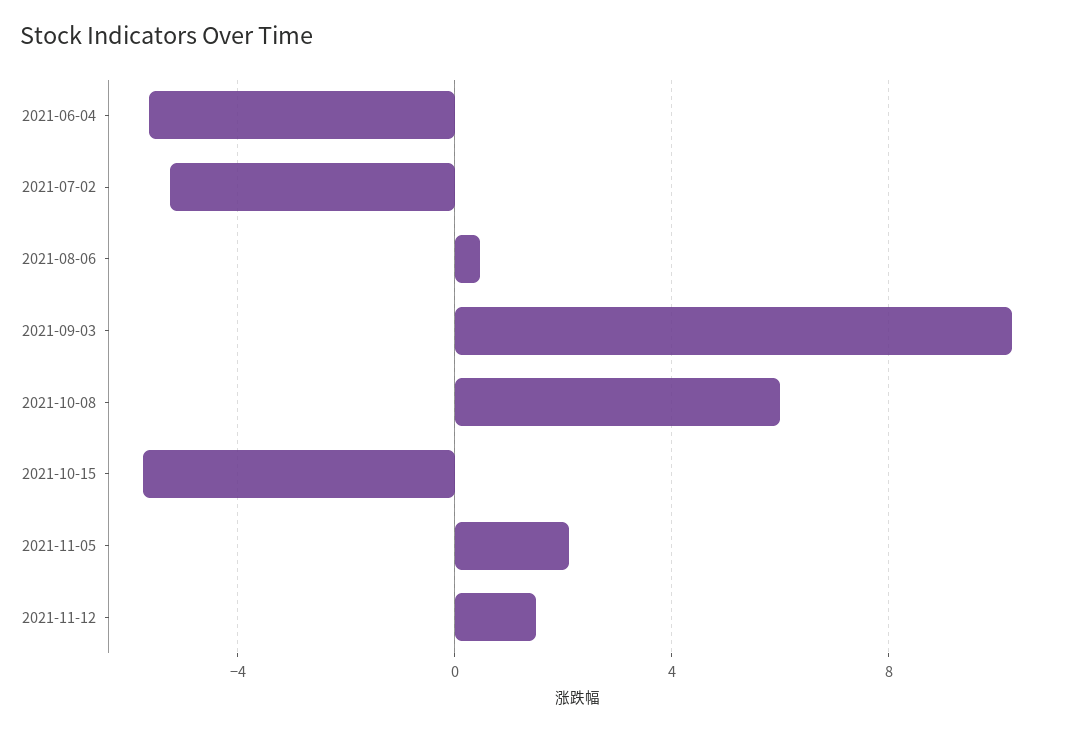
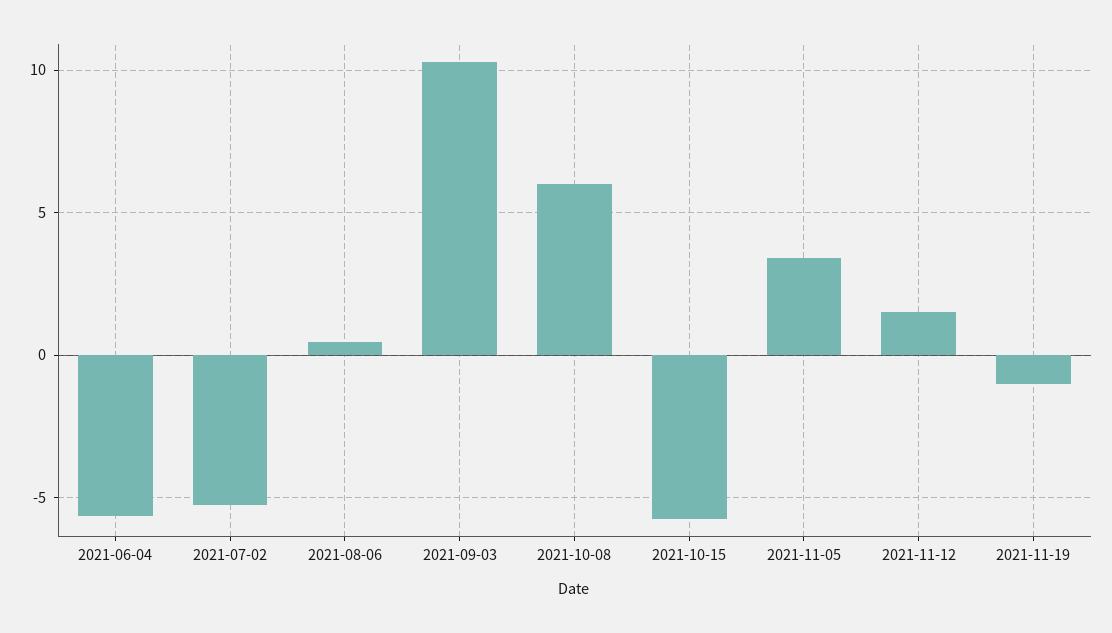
2021-11-05: 2 -> 3.5
2021-11-19: none -> -1

